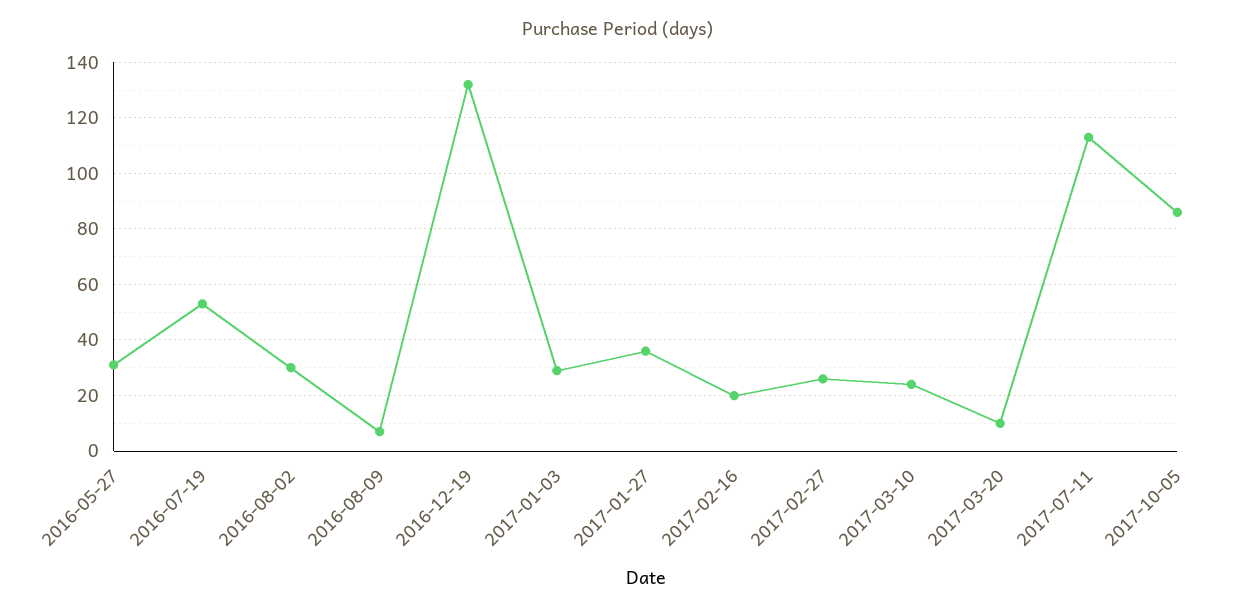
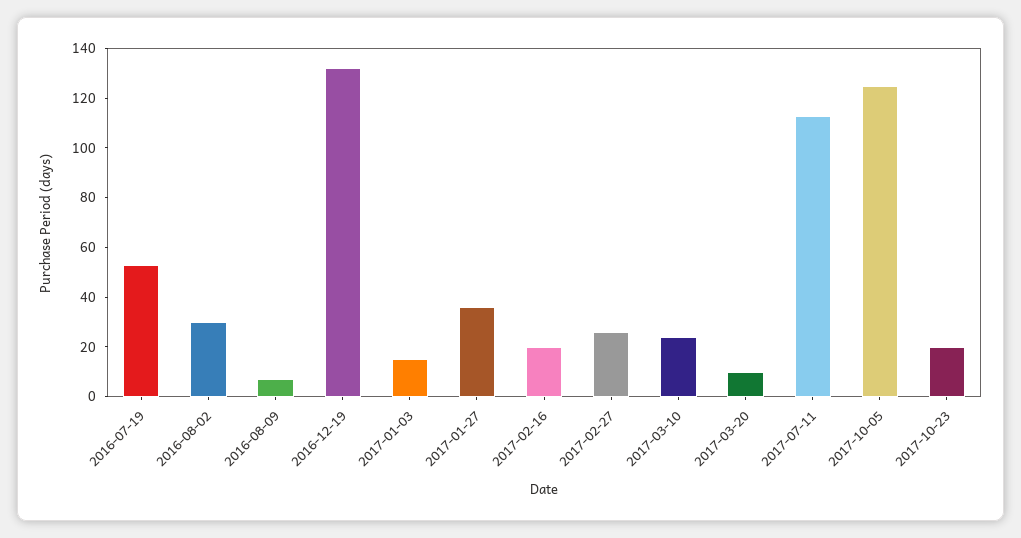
2016-05-27: 30 -> none
2017-01-03: 30 -> 15
2017-10-05: 85 -> 125
2017-10-23: none -> 20

